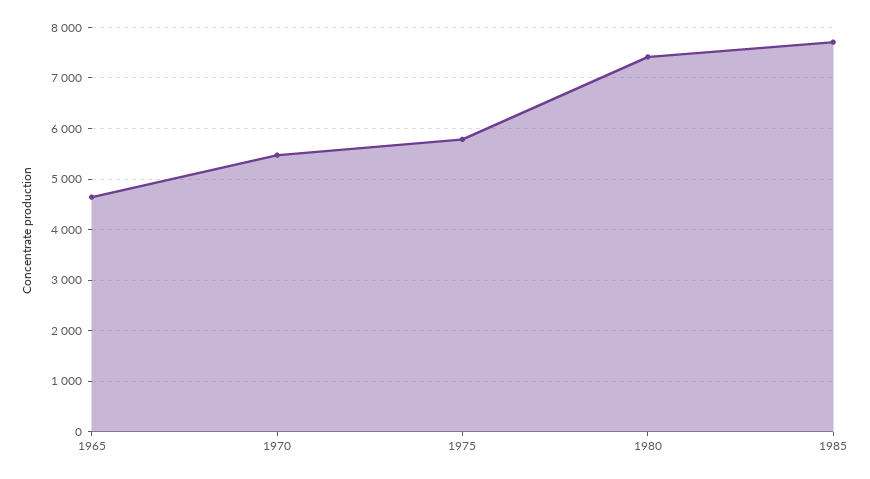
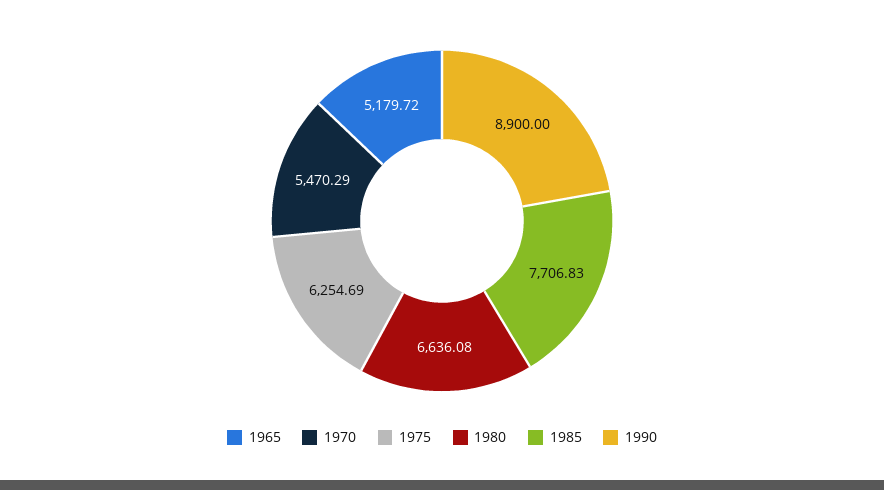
1965: 4600 -> 5179.72
1975: 5800 -> 6254.69
1980: 7400 -> 6636.08
1990: none -> 8900

